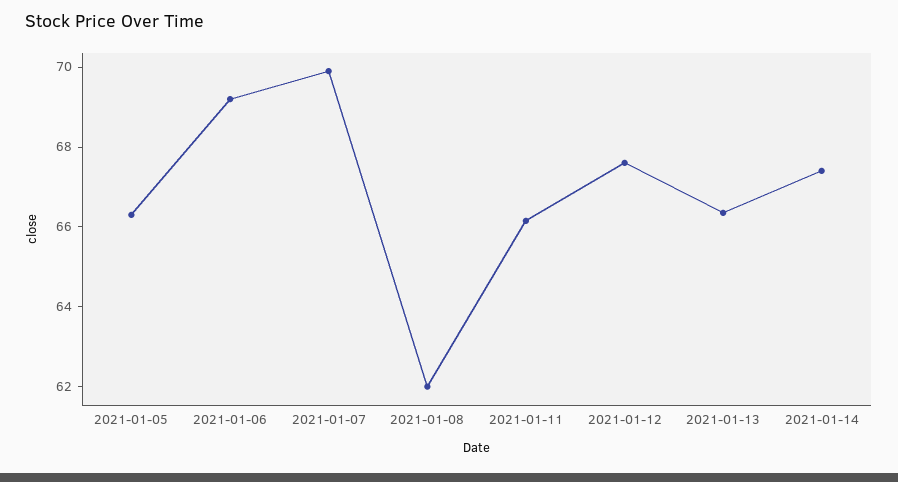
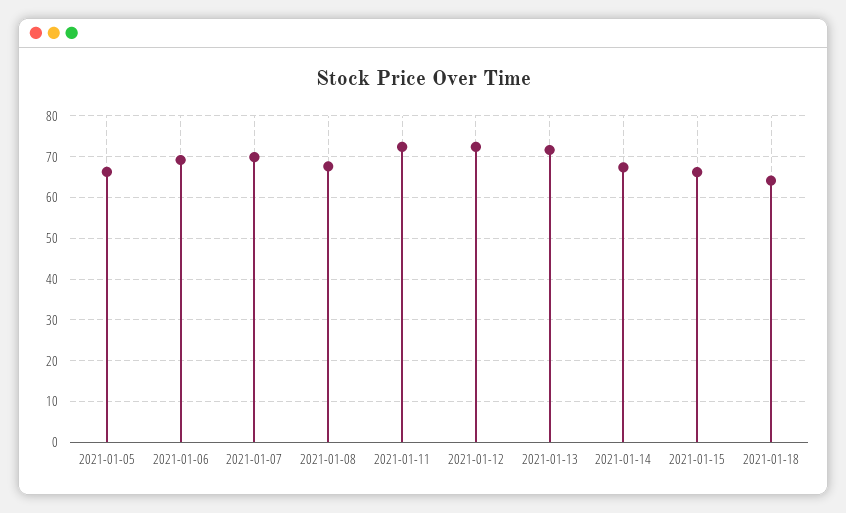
2021-01-08: 62 -> 68
2021-01-11: 66 -> 72
2021-01-12: 67.5 -> 72
2021-01-13: 66.5 -> 72
2021-01-15: none -> 66
2021-01-18: none -> 64

